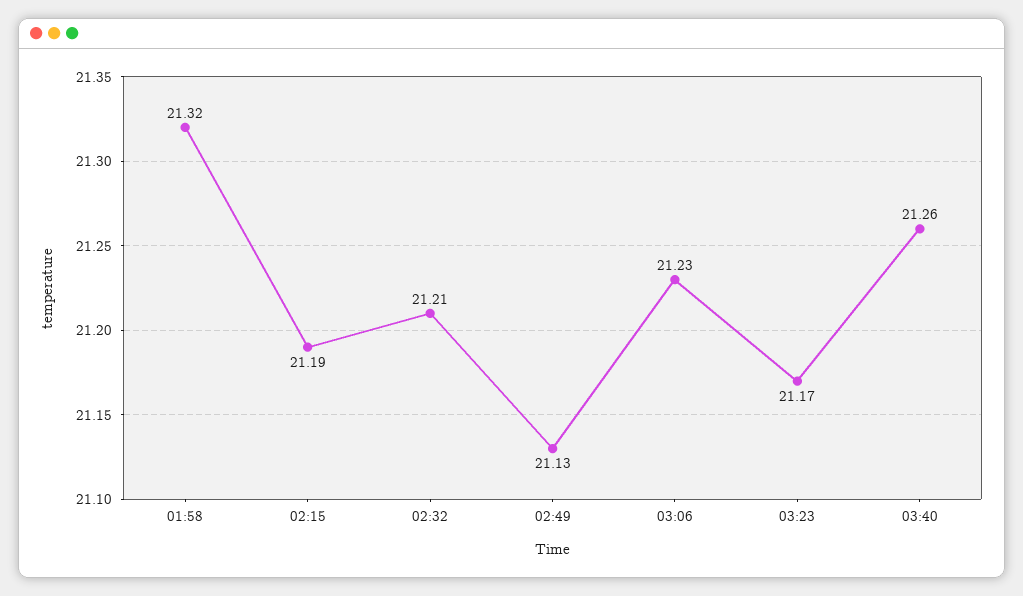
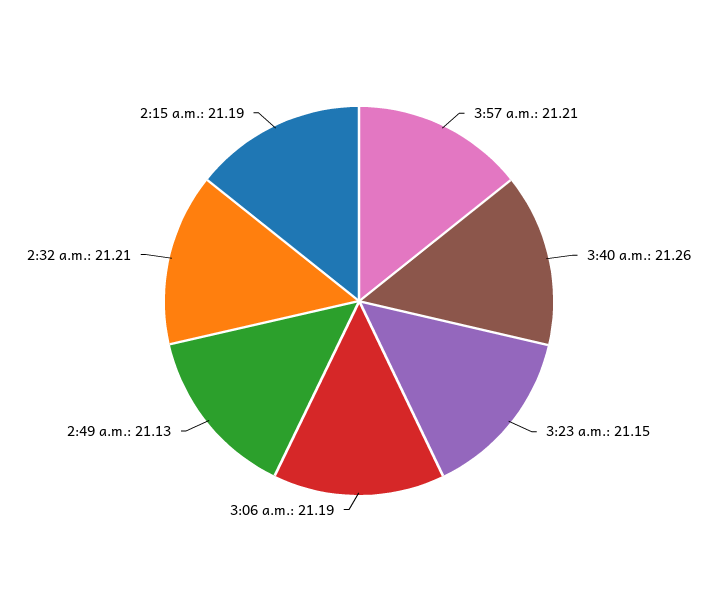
01:58: 21.32 -> none
03:06: 21.23 -> 21.19
03:23: 21.17 -> 21.15
3:57 a.m.: none -> 21.21

